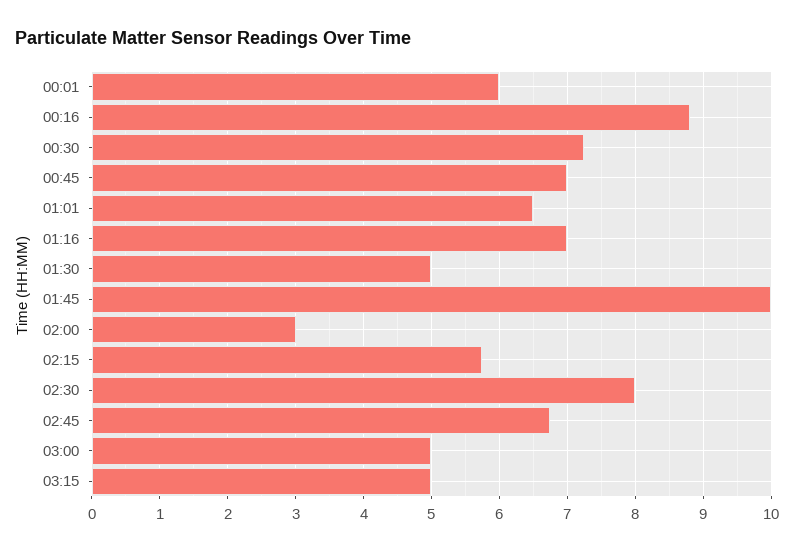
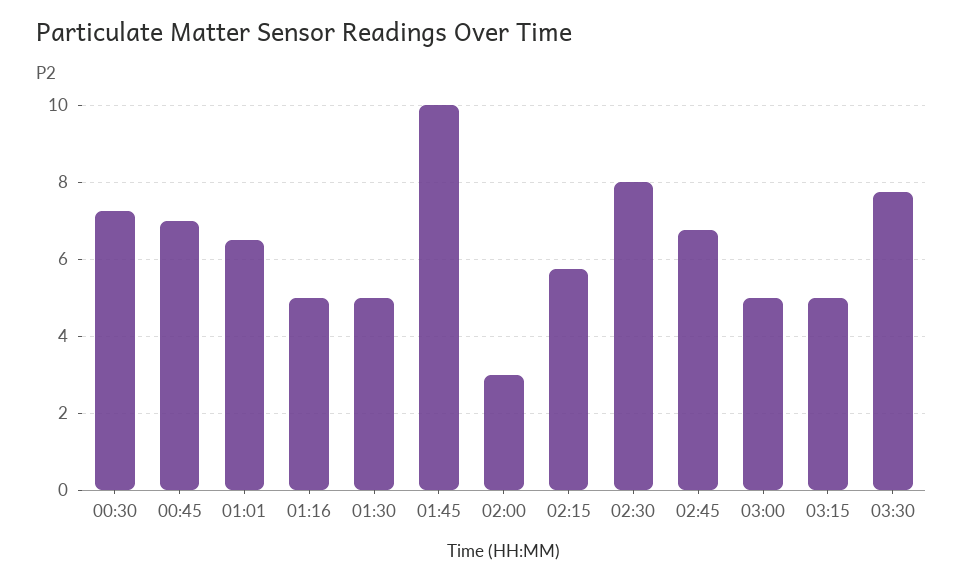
00:01: 6 -> none
00:16: 8.8 -> none
01:16: 7 -> 5
03:30: none -> 7.8

